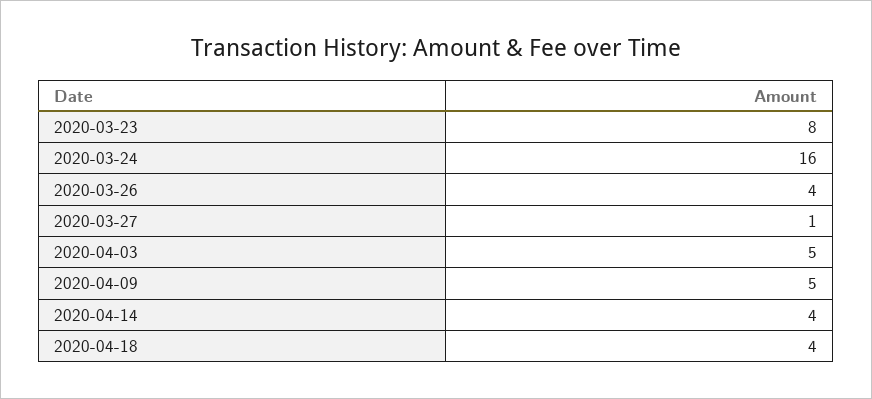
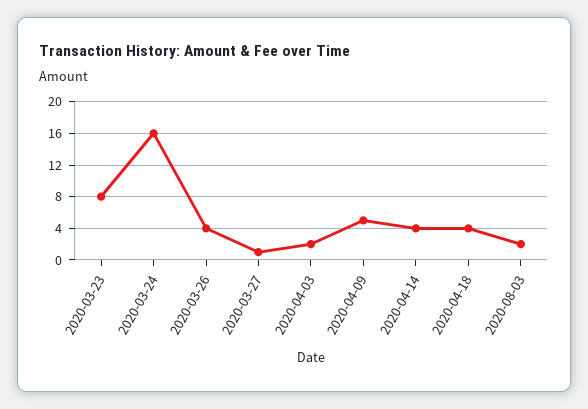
2020-04-03: 5 -> 2
2020-08-03: none -> 2

